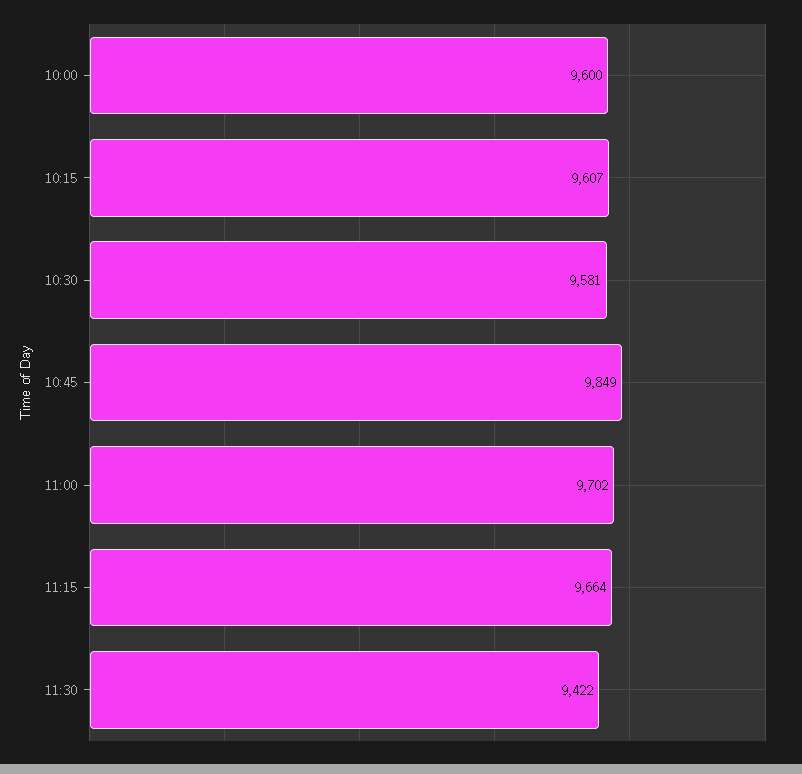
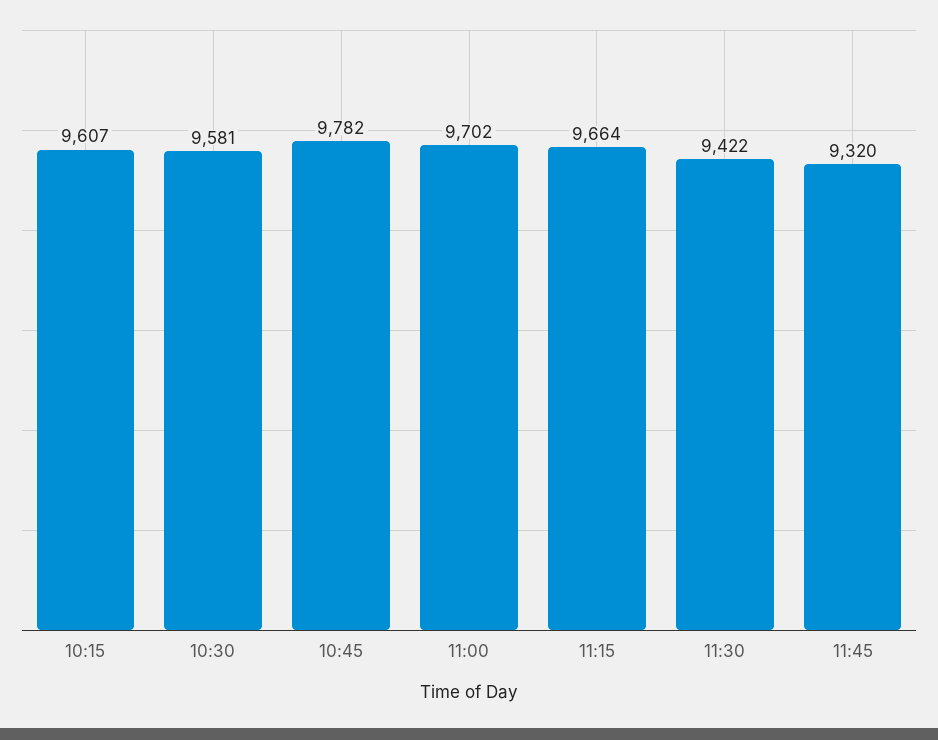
10:00: 9600 -> none
10:45: 9849 -> 9782
11:45: none -> 9320

